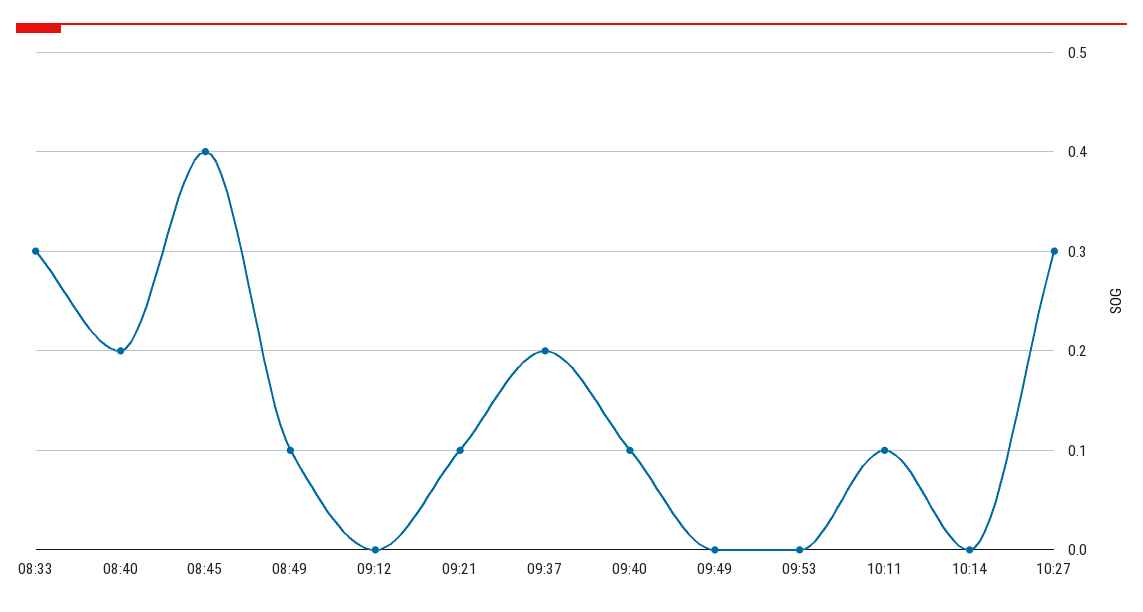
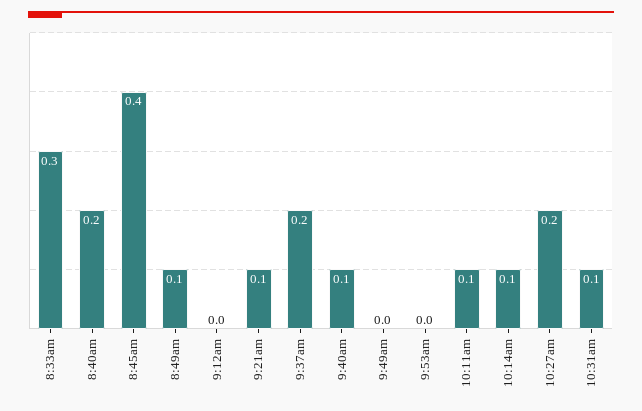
10:14: 0 -> 0.1
10:27: 0.3 -> 0.2
10:31am: none -> 0.1

